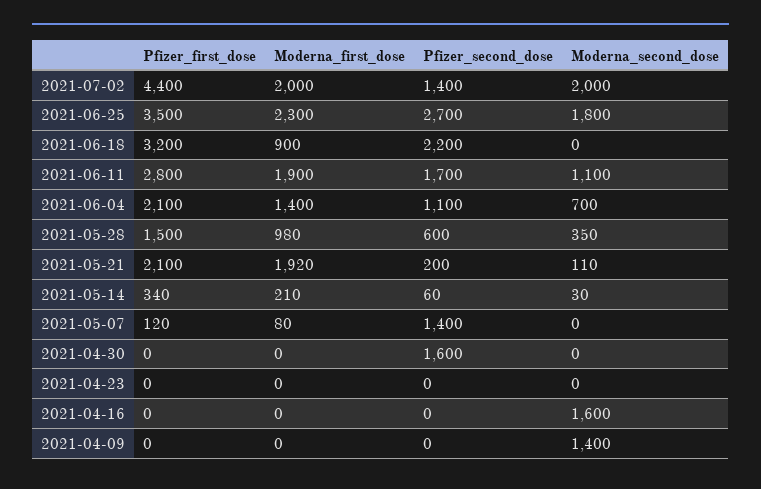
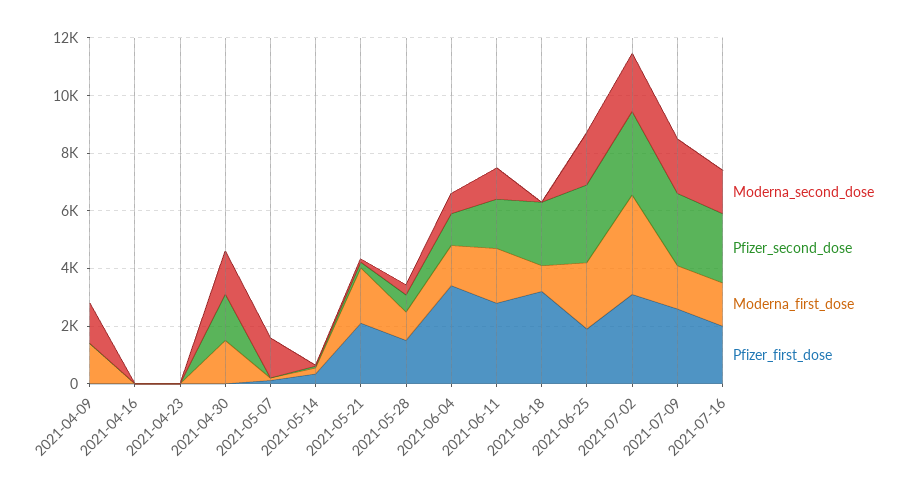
Pfizer_first_dose, 2021-07-02: 4400 -> 3000
Moderna_first_dose, 2021-07-02: 2000 -> 3500
Pfizer_second_dose, 2021-07-02: 1400 -> 3000
Pfizer_first_dose, 2021-06-25: 3500 -> 2000
Pfizer_first_dose, 2021-06-04: 2100 -> 3500
Pfizer_second_dose, 2021-05-07: 1400 -> 0
Moderna_second_dose, 2021-05-07: 0 -> 1500
Moderna_first_dose, 2021-04-30: 0 -> 1500
Moderna_second_dose, 2021-04-30: 0 -> 1500
Moderna_second_dose, 2021-04-16: 1600 -> 0
Moderna_first_dose, 2021-04-09: 0 -> 1500
Moderna_second_dose, 2021-07-09: none -> 2000
Pfizer_second_dose, 2021-07-09: none -> 2500
Moderna_first_dose, 2021-07-09: none -> 1500
Pfizer_first_dose, 2021-07-09: none -> 2500
Moderna_second_dose, 2021-07-16: none -> 1500
Pfizer_second_dose, 2021-07-16: none -> 2500
Moderna_first_dose, 2021-07-16: none -> 1500
Pfizer_first_dose, 2021-07-16: none -> 2000

